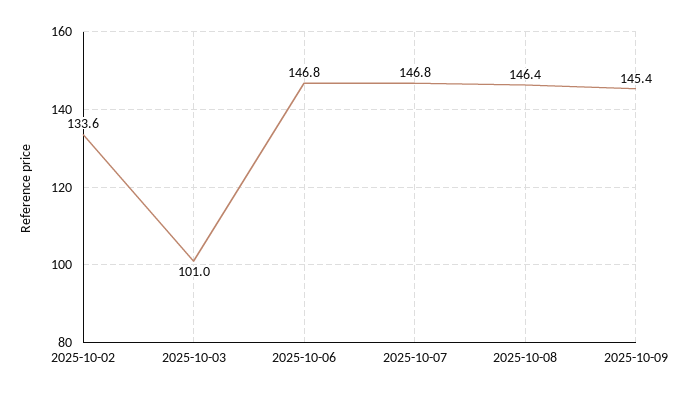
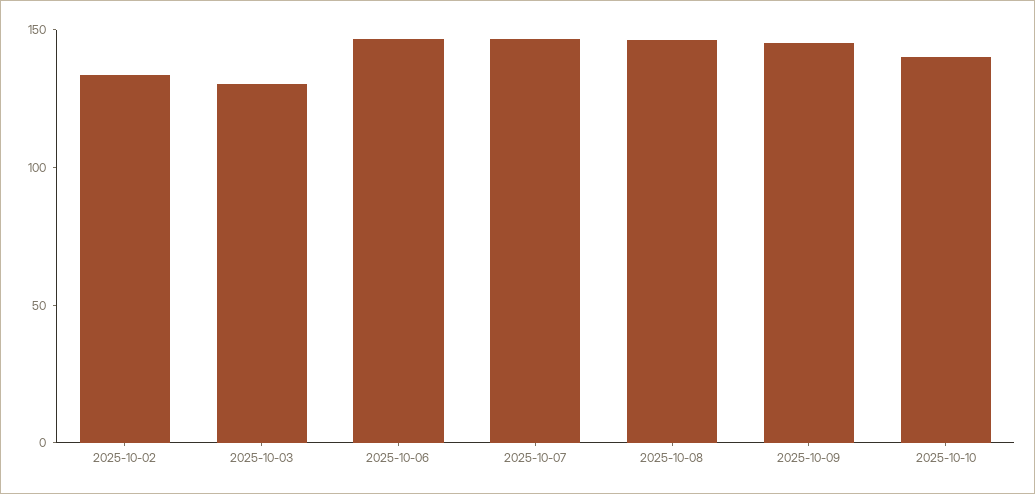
2025-10-03: 101 -> 130
2025-10-10: none -> 140

